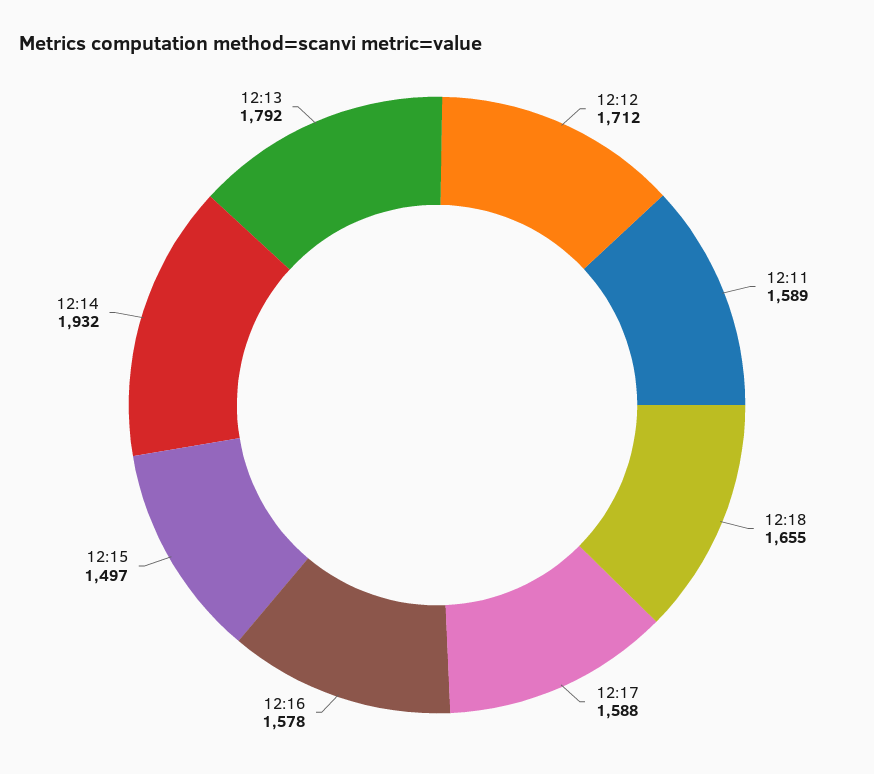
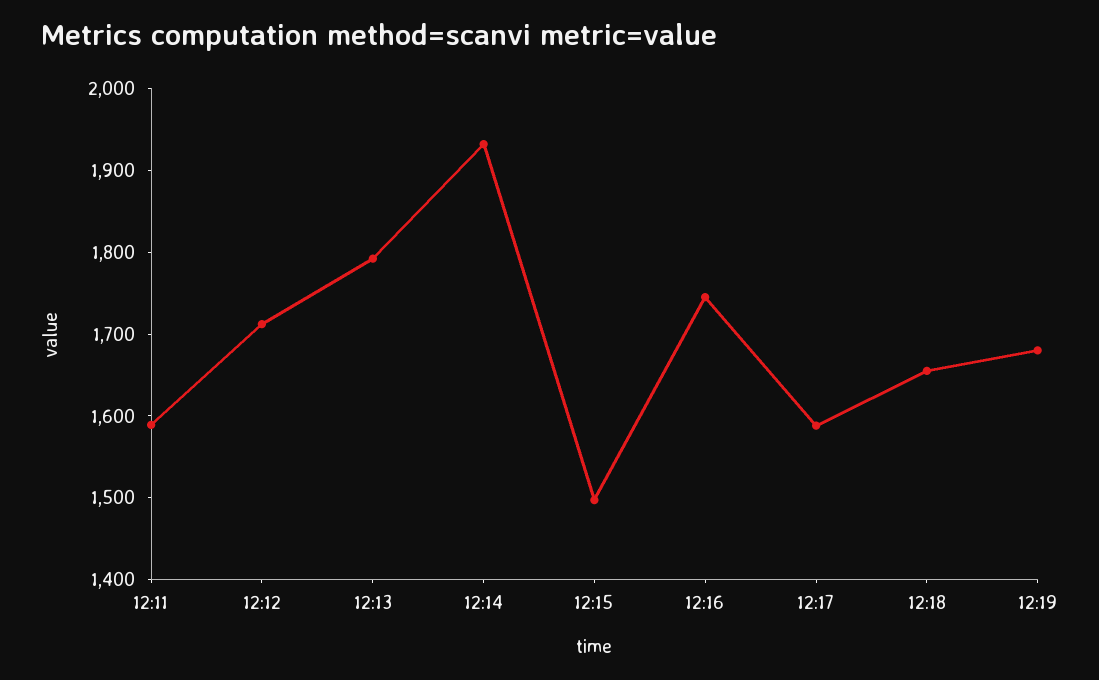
12:16: 1578 -> 1740
12:19: none -> 1680

